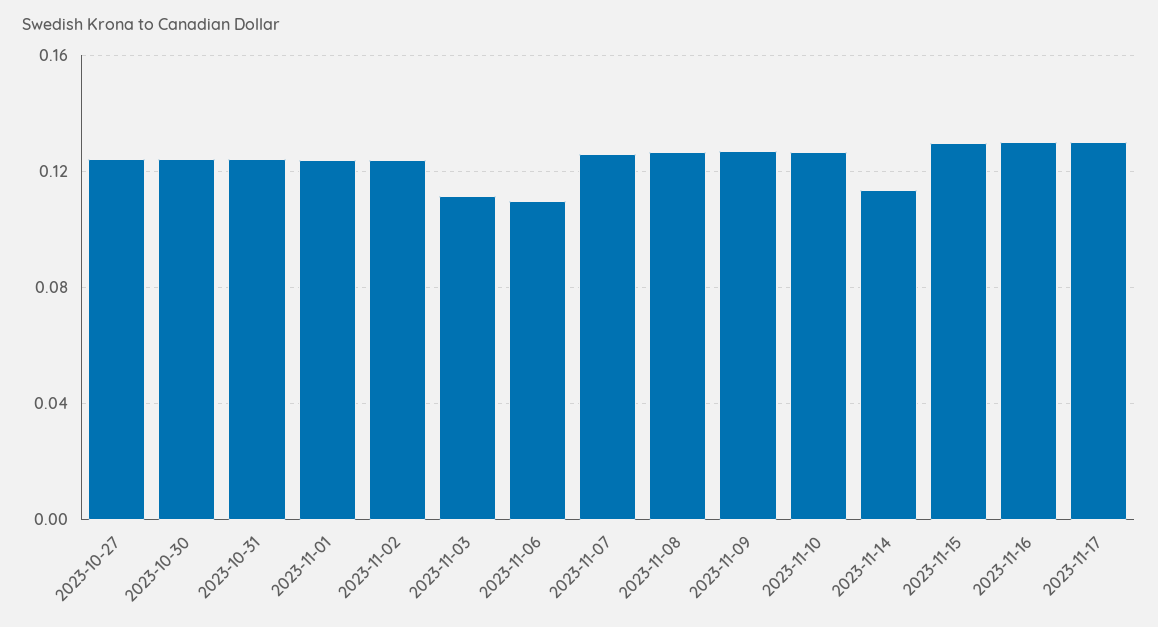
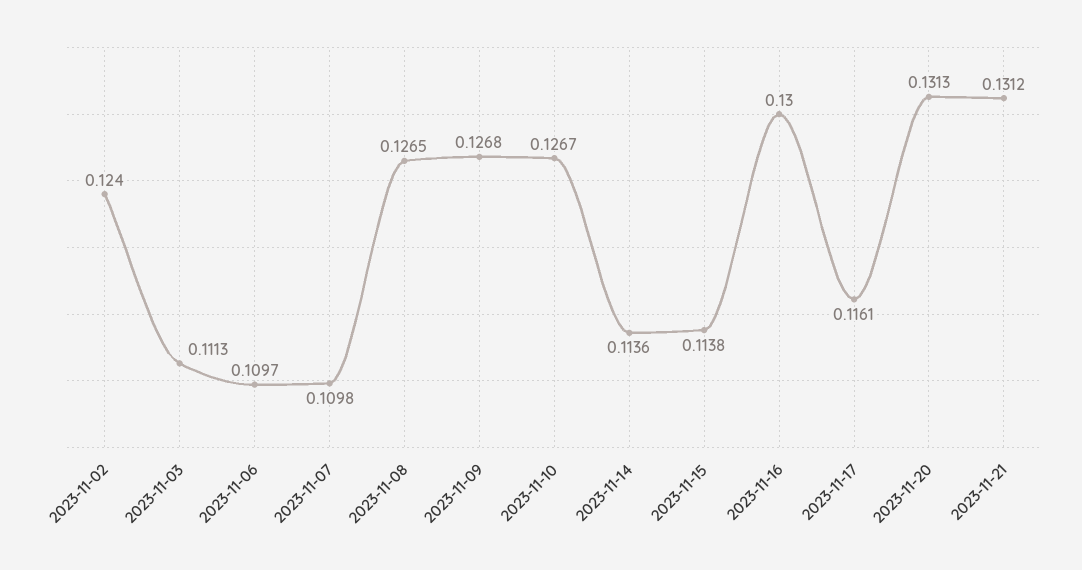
2023-10-27: 0.125 -> none
2023-10-30: 0.125 -> none
2023-10-31: 0.125 -> none
2023-11-01: 0.125 -> none
2023-11-07: 0.125 -> 0.1098
2023-11-15: 0.13 -> 0.1138
2023-11-17: 0.13 -> 0.1161
2023-11-20: none -> 0.1313
2023-11-21: none -> 0.1312

